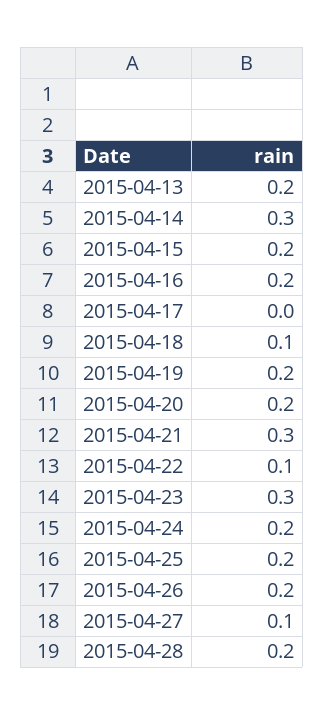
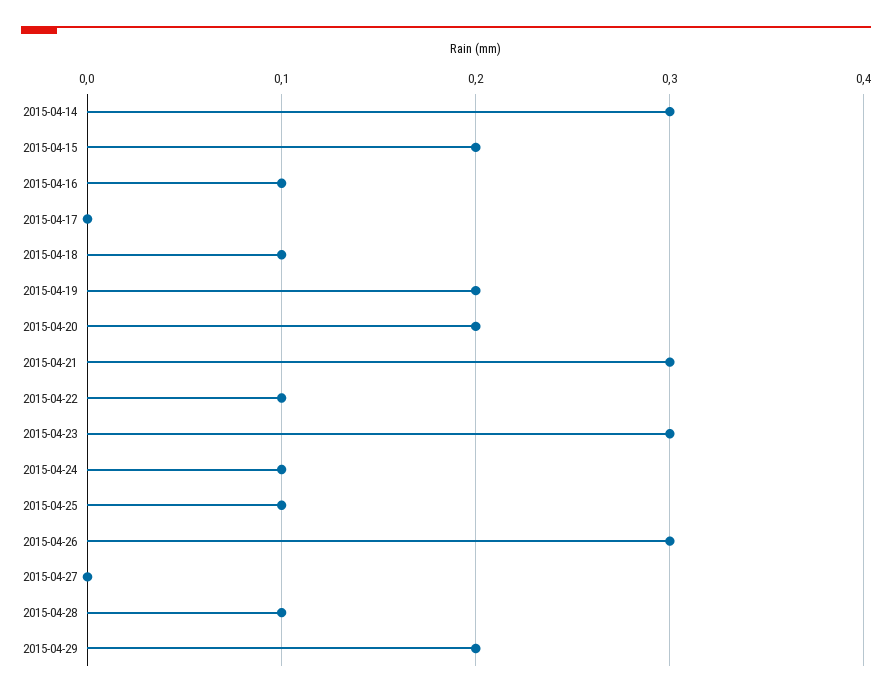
2015-04-13: 0.2 -> none
2015-04-16: 0.2 -> 0.1
2015-04-24: 0.2 -> 0.1
2015-04-25: 0.2 -> 0.1
2015-04-26: 0.2 -> 0.3
2015-04-27: 0.1 -> 0
2015-04-28: 0.2 -> 0.1
2015-04-29: none -> 0.2

